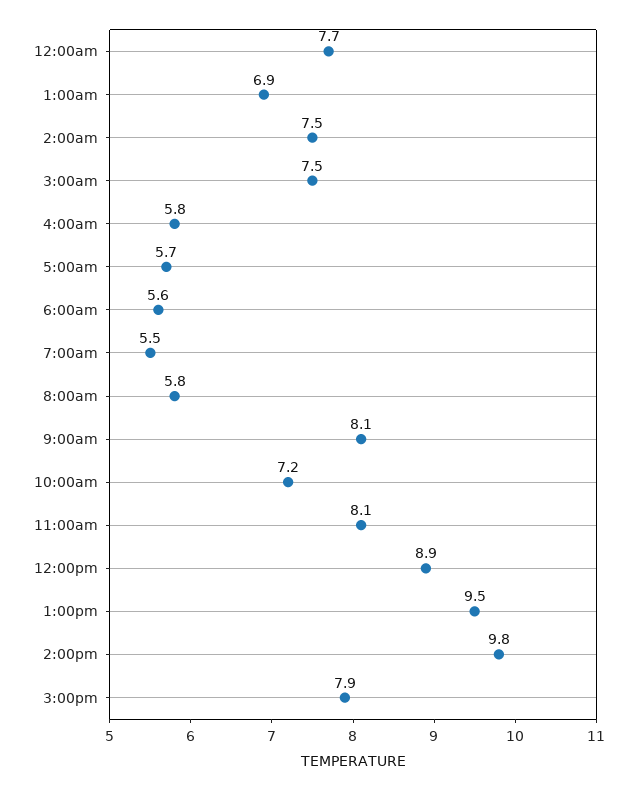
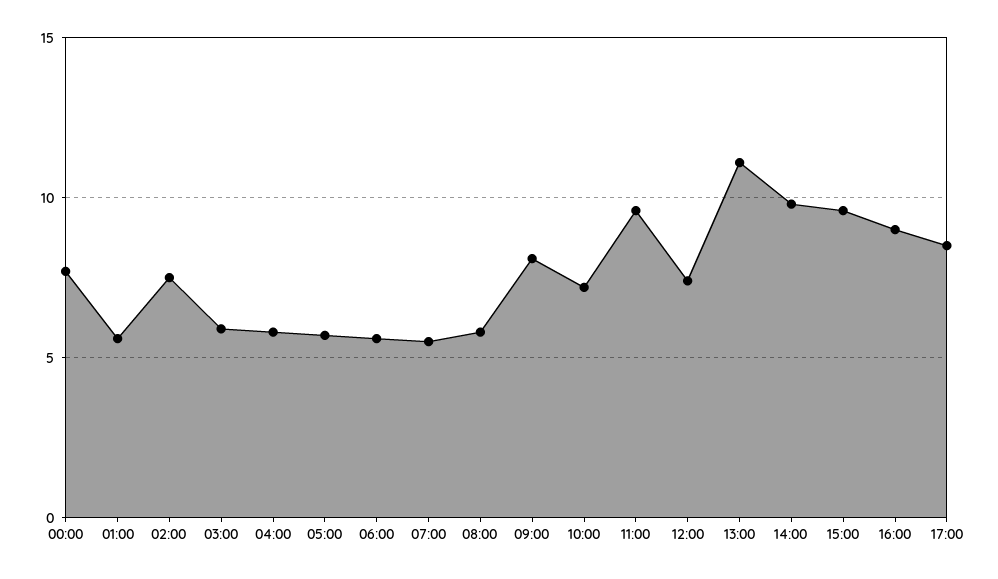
1:00am: 6.9 -> 5.5
3:00am: 7.5 -> 6
11:00am: 8.1 -> 9.5
12:00pm: 8.9 -> 7.5
1:00pm: 9.5 -> 11
3:00pm: 7.9 -> 9.5
16:00: none -> 9
17:00: none -> 8.5

